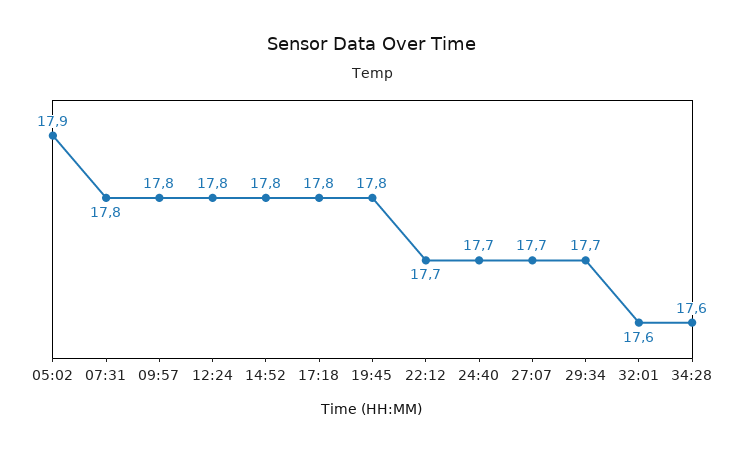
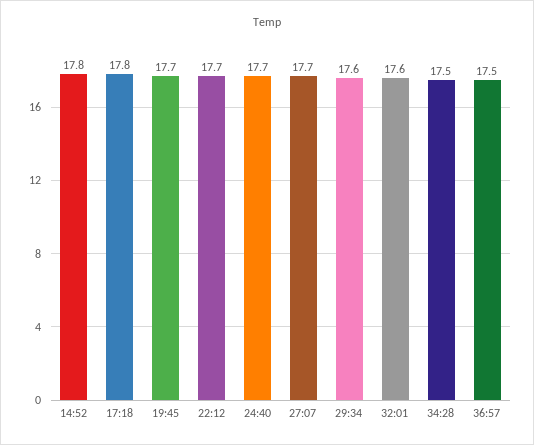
05:02: 17.9 -> none
07:31: 17.8 -> none
09:57: 17.8 -> none
12:24: 17.8 -> none
19:45: 17.8 -> 17.7
29:34: 17.7 -> 17.6
34:28: 17.6 -> 17.5
36:57: none -> 17.5

